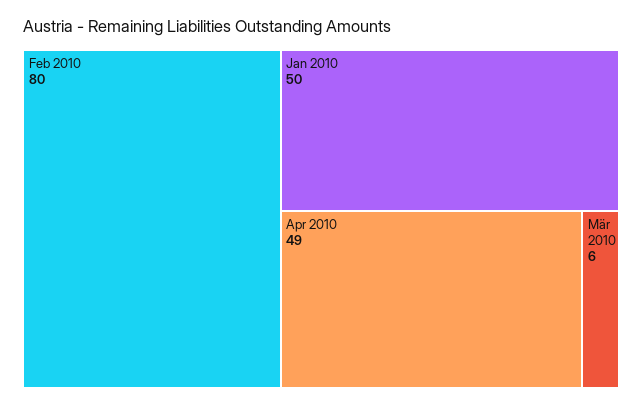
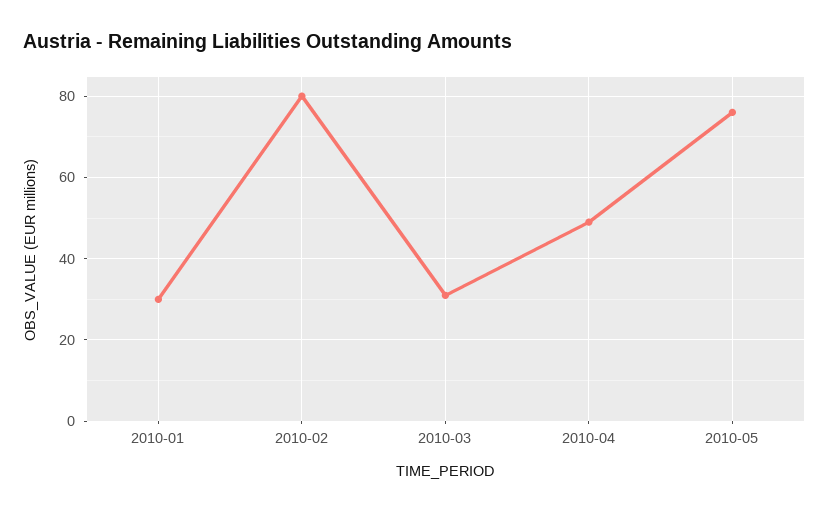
Jan 2010: 50 -> 30
Mär 2010: 6 -> 30
2010-05: none -> 75

